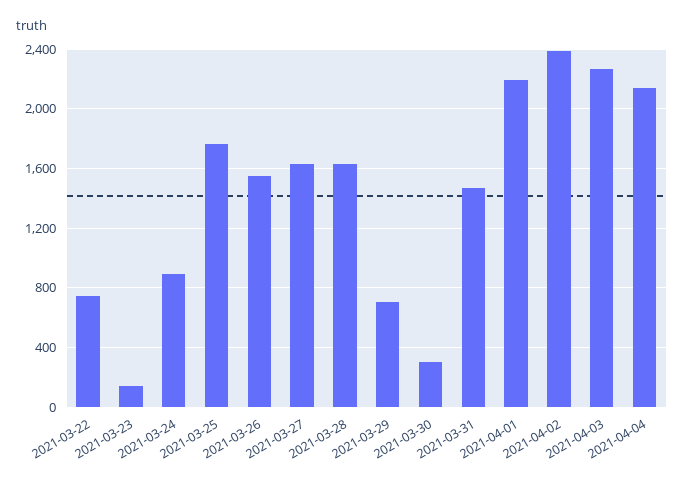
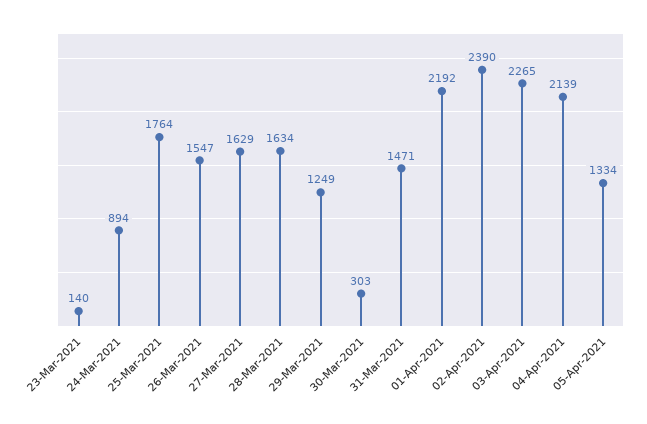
2021-03-22: 750 -> none
2021-03-29: 700 -> 1249
05-Apr-2021: none -> 1334

